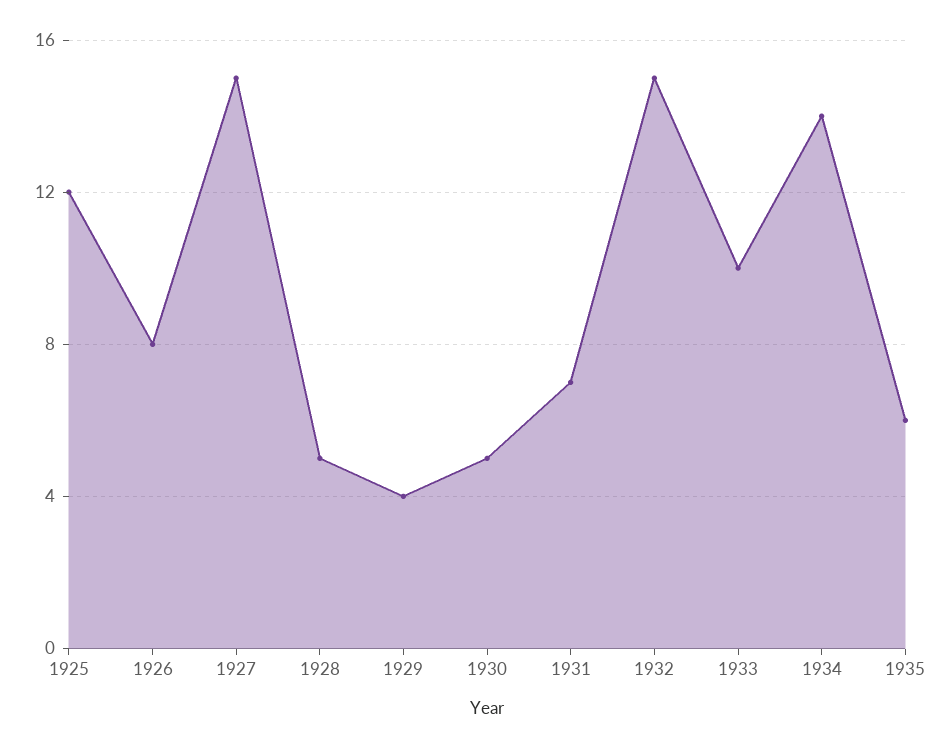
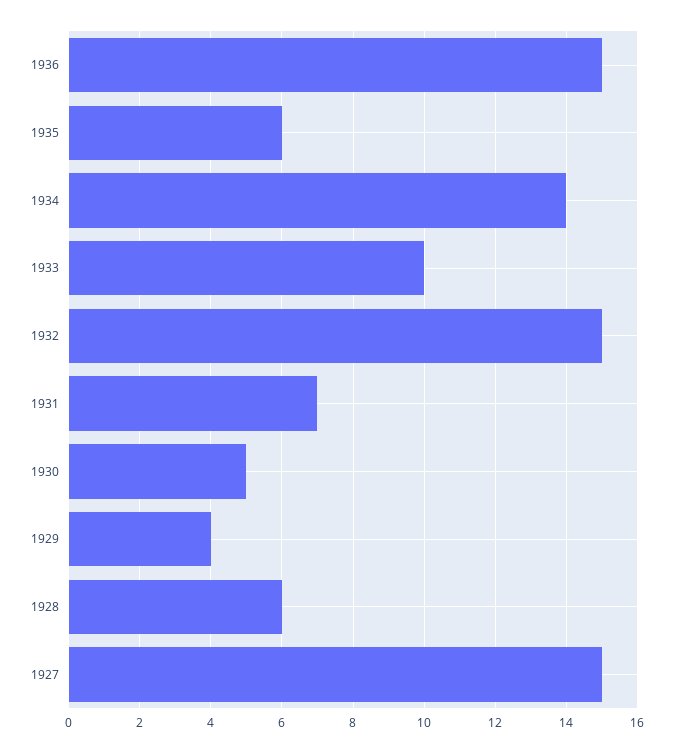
1925: 12 -> none
1926: 8 -> none
1928: 5 -> 6
1936: none -> 15

